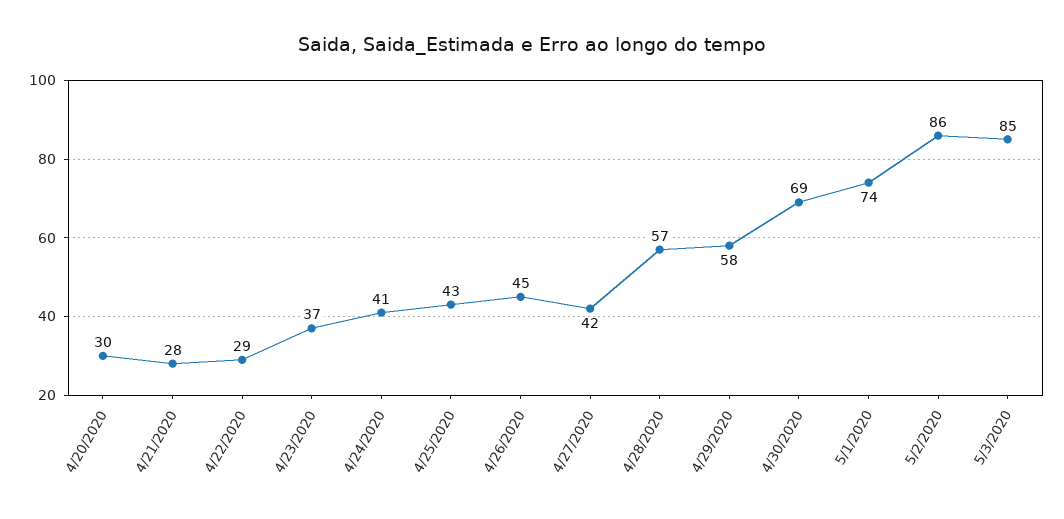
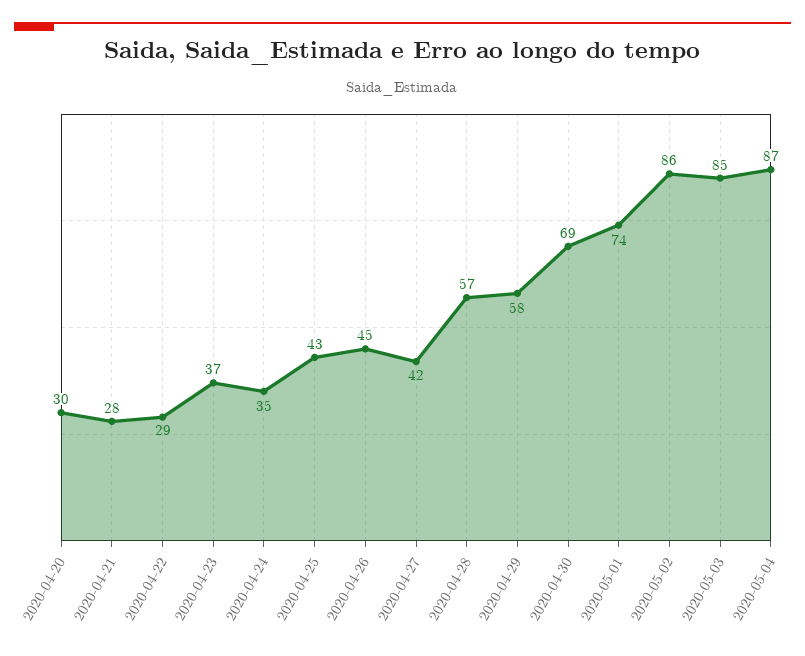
4/24/2020: 41 -> 35
2020-05-04: none -> 87

